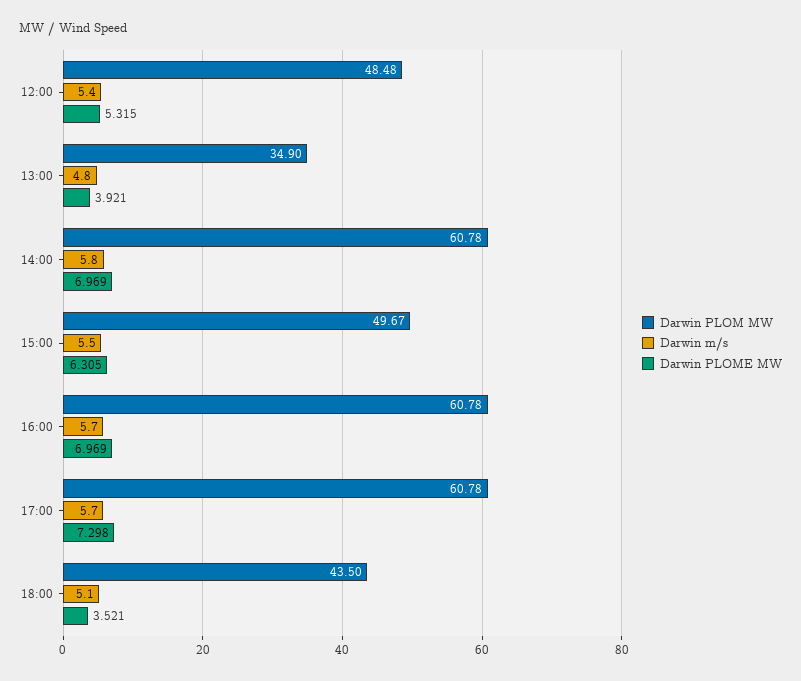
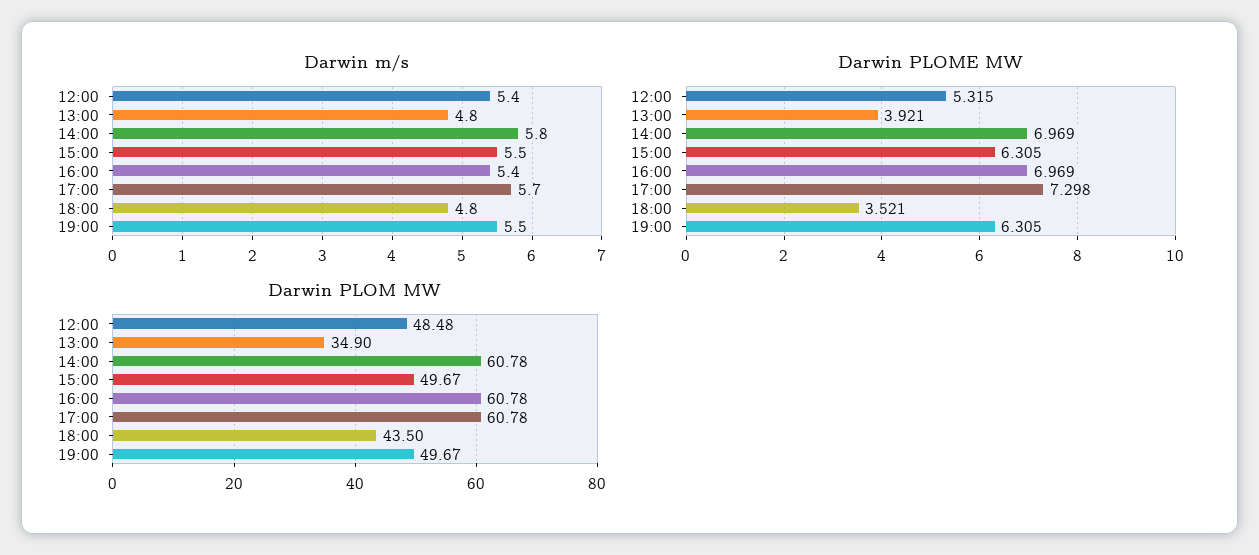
Darwin m/s, 16:00: 5.7 -> 5.4
Darwin m/s, 18:00: 5.1 -> 4.8
Darwin m/s, 19:00: none -> 5.5
Darwin PLOME MW, 19:00: none -> 6.305
Darwin PLOM MW, 19:00: none -> 49.67

